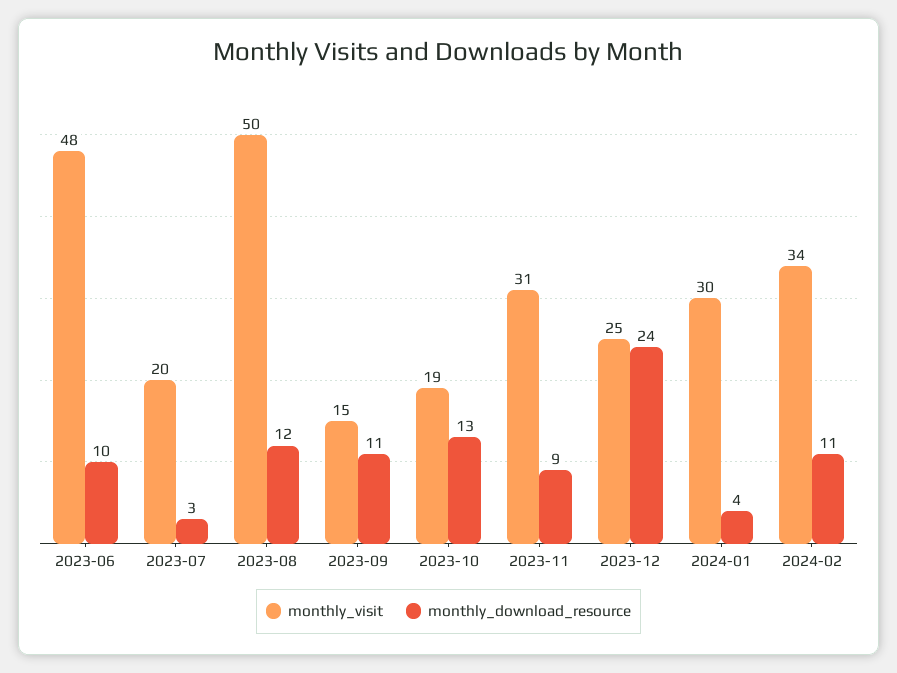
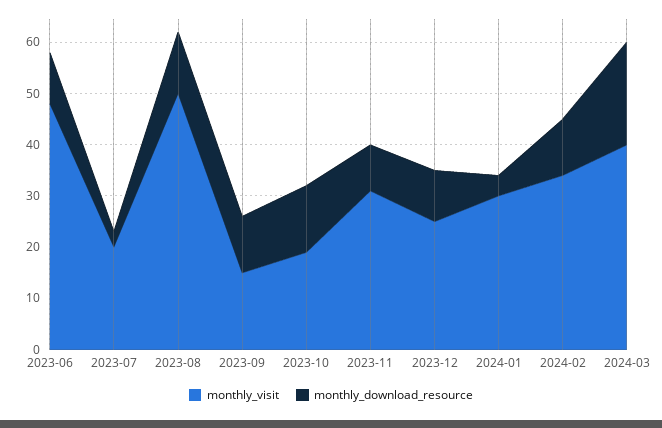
monthly_download_resource, 2023-12: 24 -> 10
monthly_visit, 2024-03: none -> 40
monthly_download_resource, 2024-03: none -> 20

